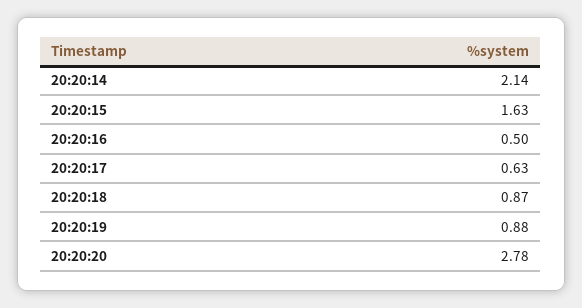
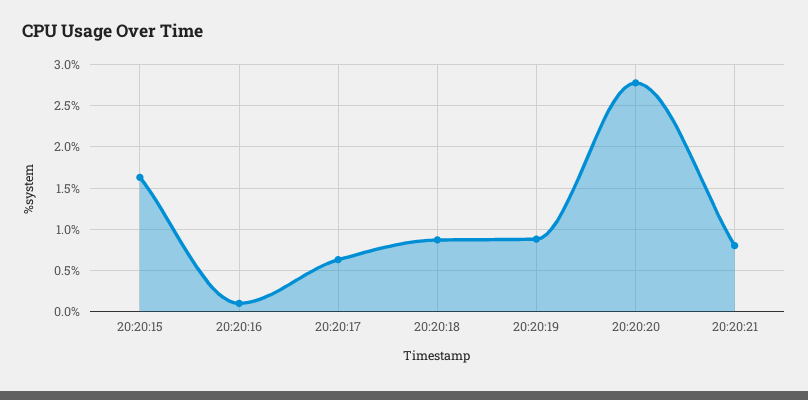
20:20:14: 2.14 -> none
20:20:16: 0.5 -> 0.1
20:20:21: none -> 0.8

